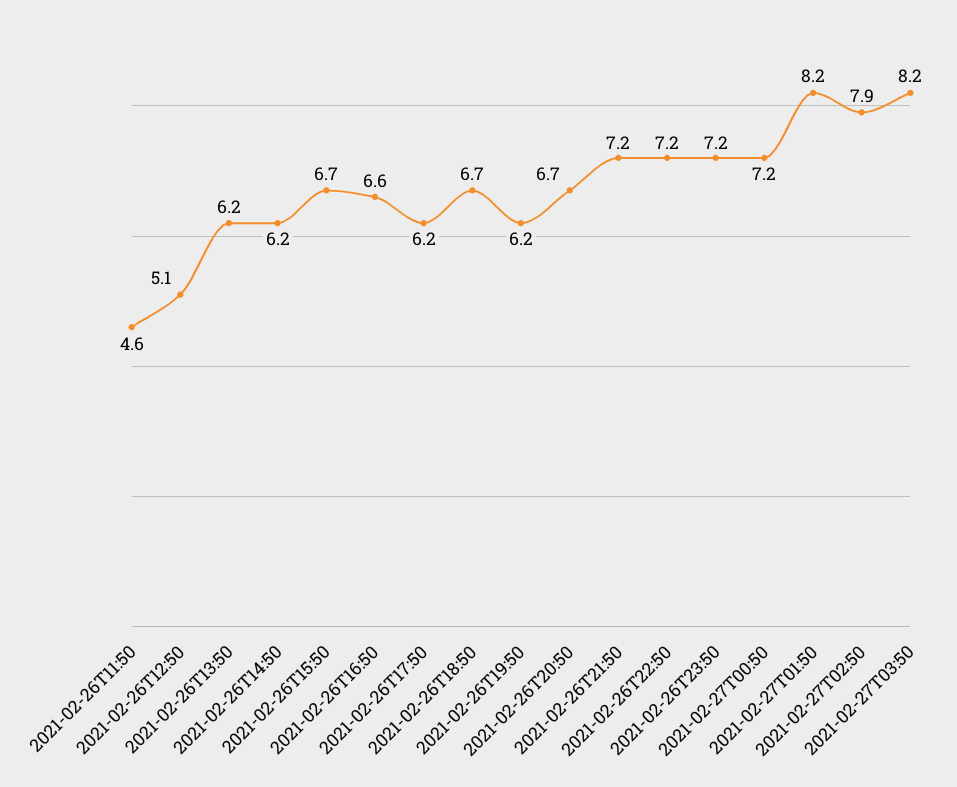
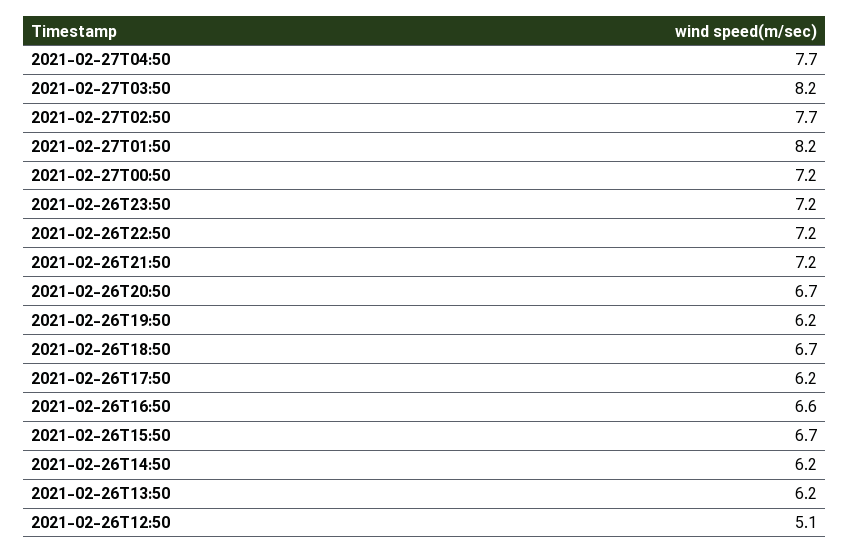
2021-02-26T11:50: 4.6 -> none
2021-02-27T02:50: 7.9 -> 7.7
2021-02-27T04:50: none -> 7.7

